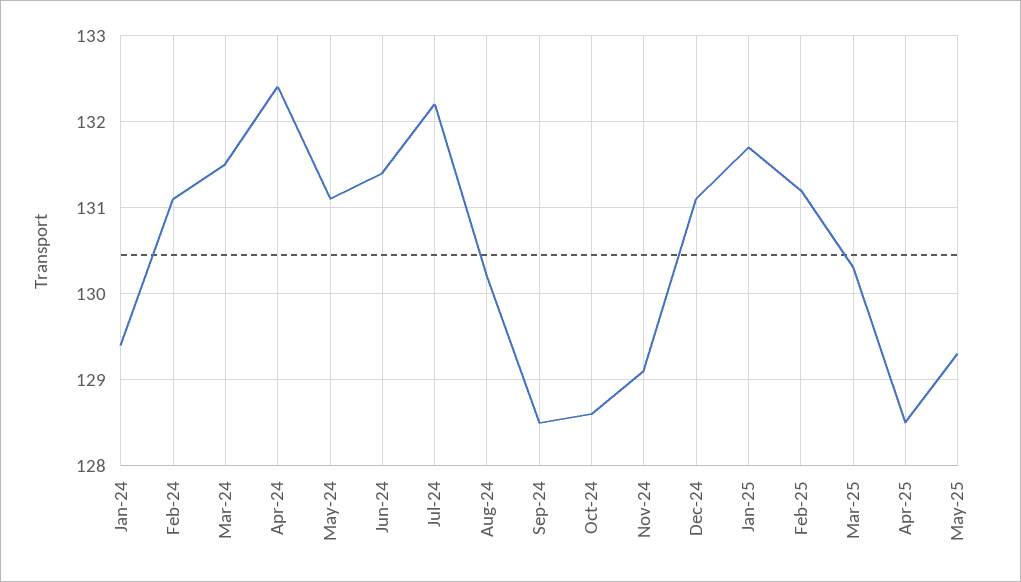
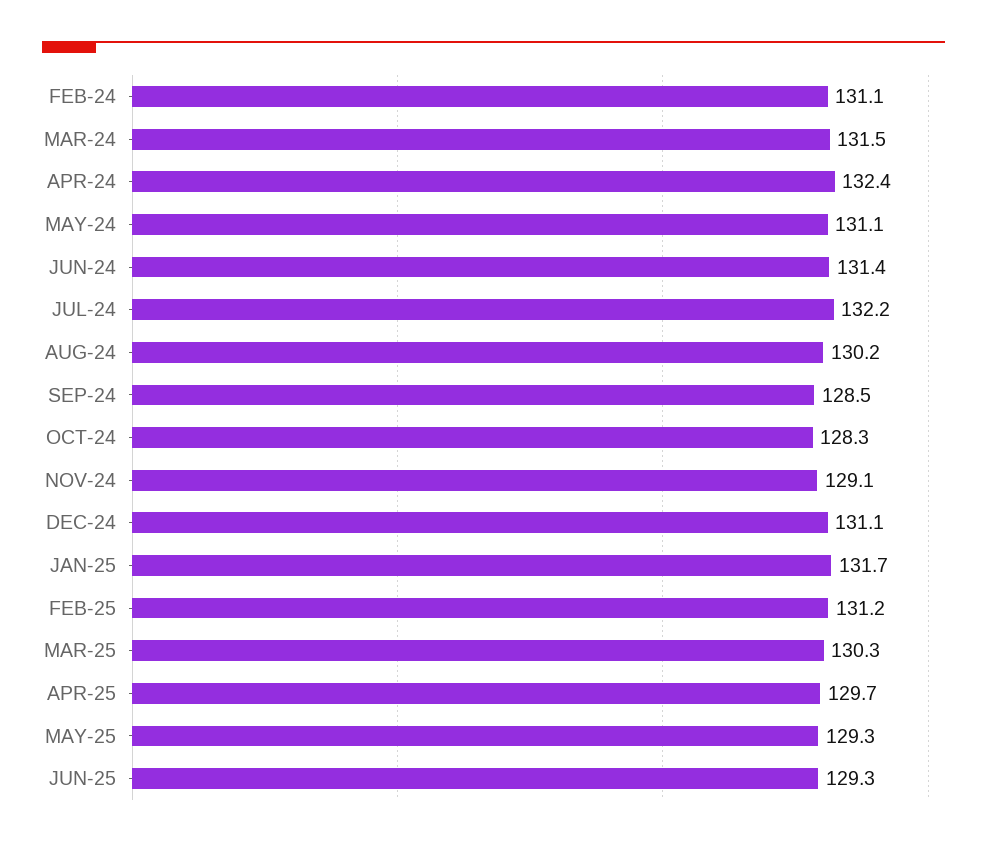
Jan-24: 129.4 -> none
Oct-24: 128.6 -> 128.3
Apr-25: 128.5 -> 129.7
JUN-25: none -> 129.3

